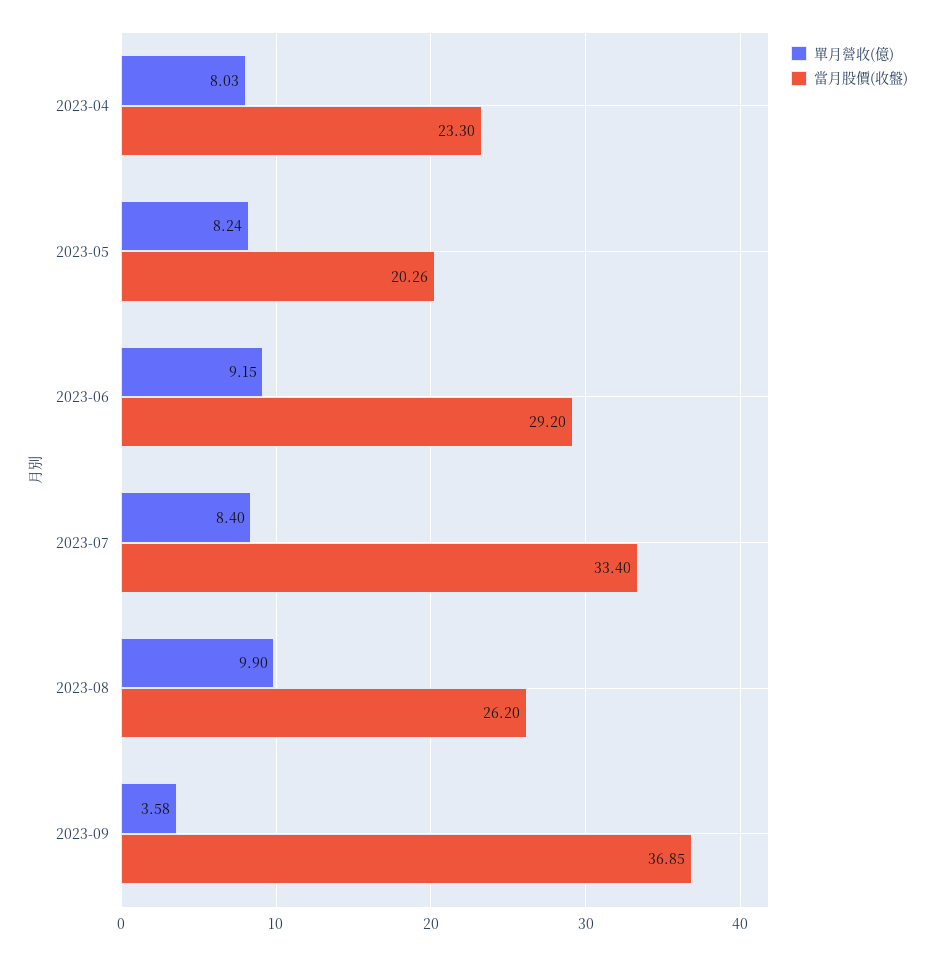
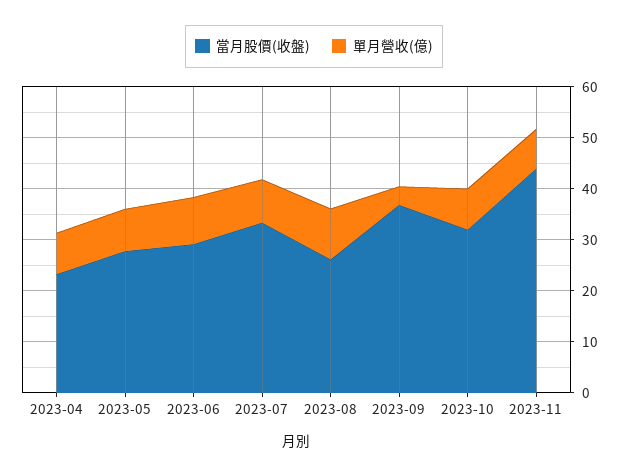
當月股價(收盤), 2023-05: 20.26 -> 28
當月股價(收盤), 2023-10: none -> 32
單月營收(億), 2023-10: none -> 8
當月股價(收盤), 2023-11: none -> 44
單月營收(億), 2023-11: none -> 8

